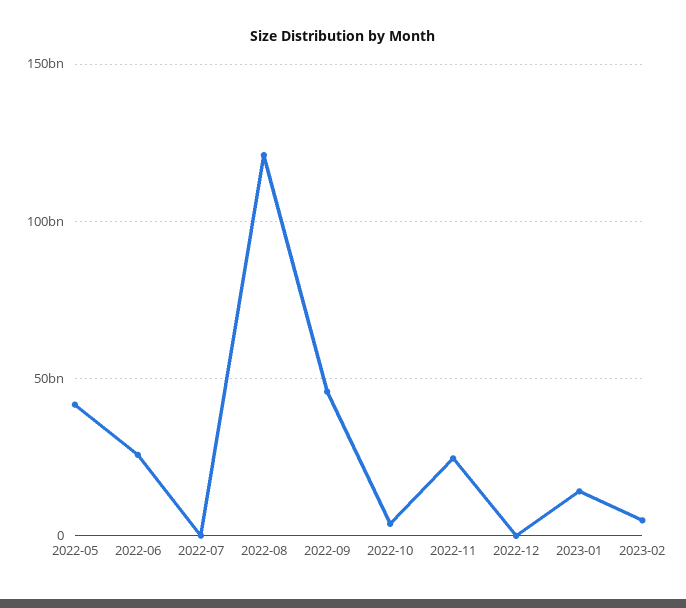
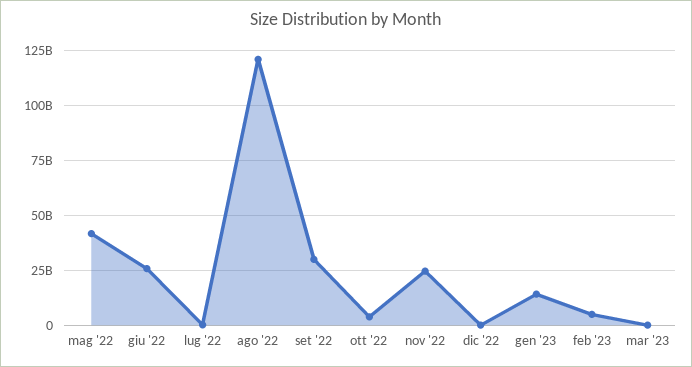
2022-09: 45000000000 -> 30000000000
mar '23: none -> 0

